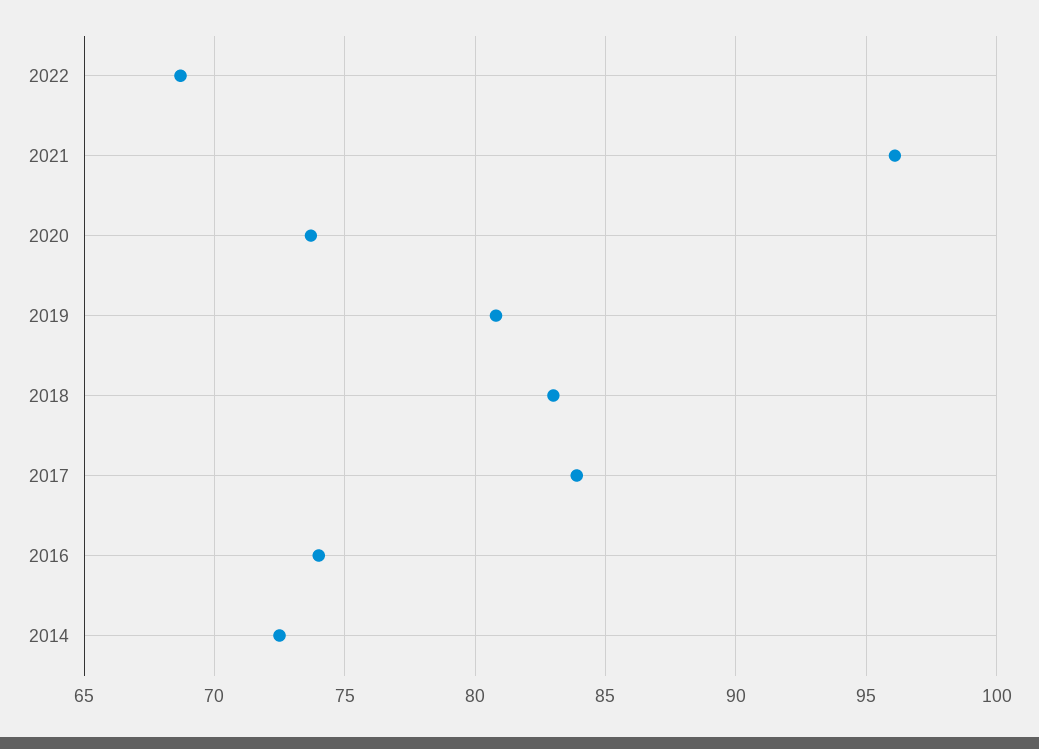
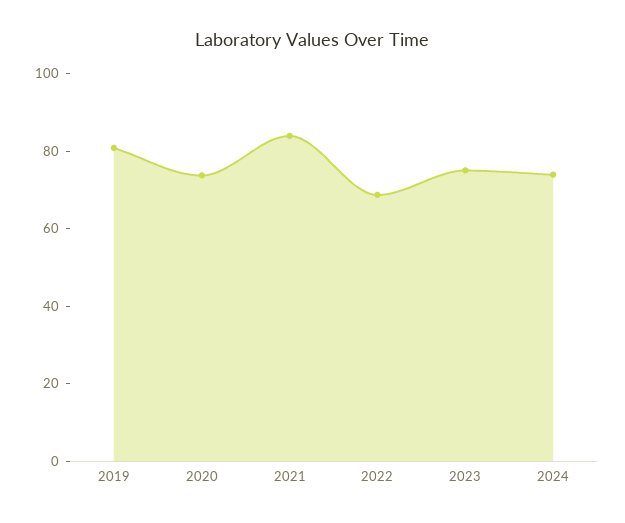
2021: 96 -> 85
2018: 83 -> none
2017: 84 -> none
2016: 74 -> none
2014: 72.5 -> none
2023: none -> 75
2024: none -> 75

